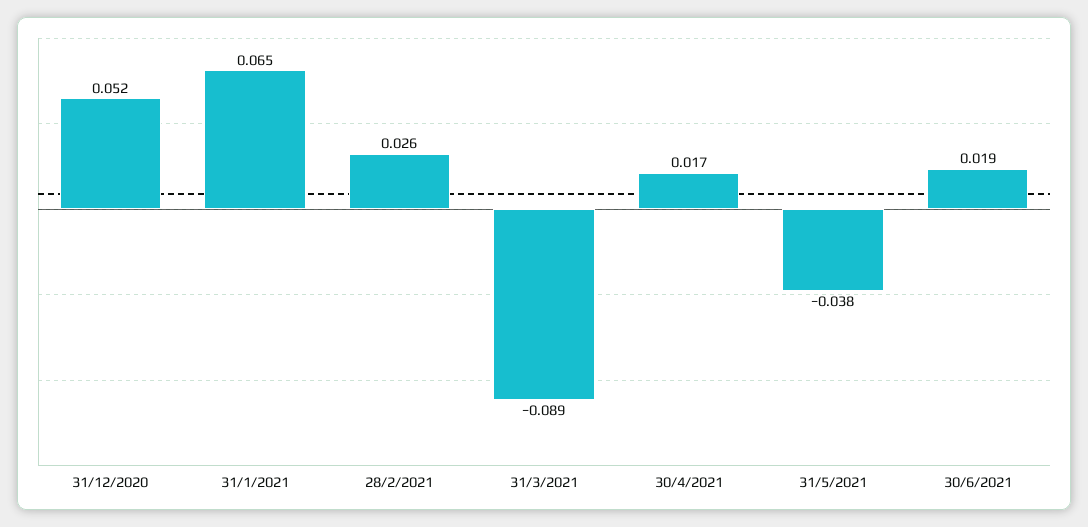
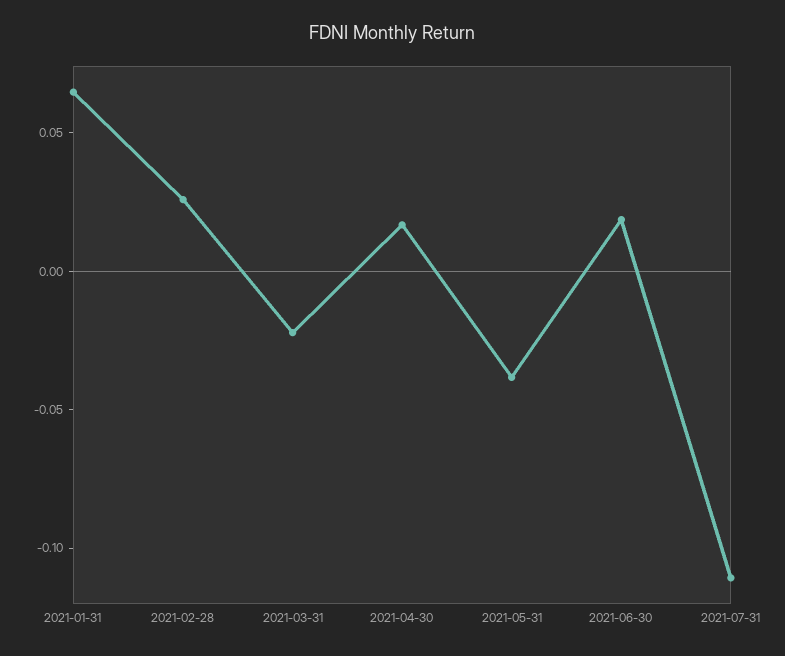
31/12/2020: 0.052 -> none
31/3/2021: -0.089 -> -0.02
2021-07-31: none -> -0.11

